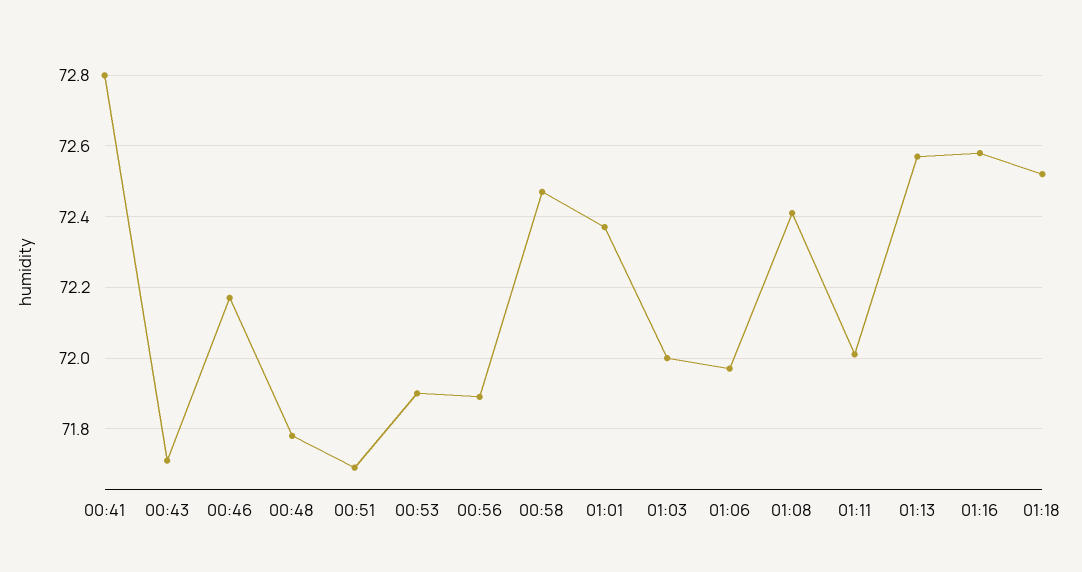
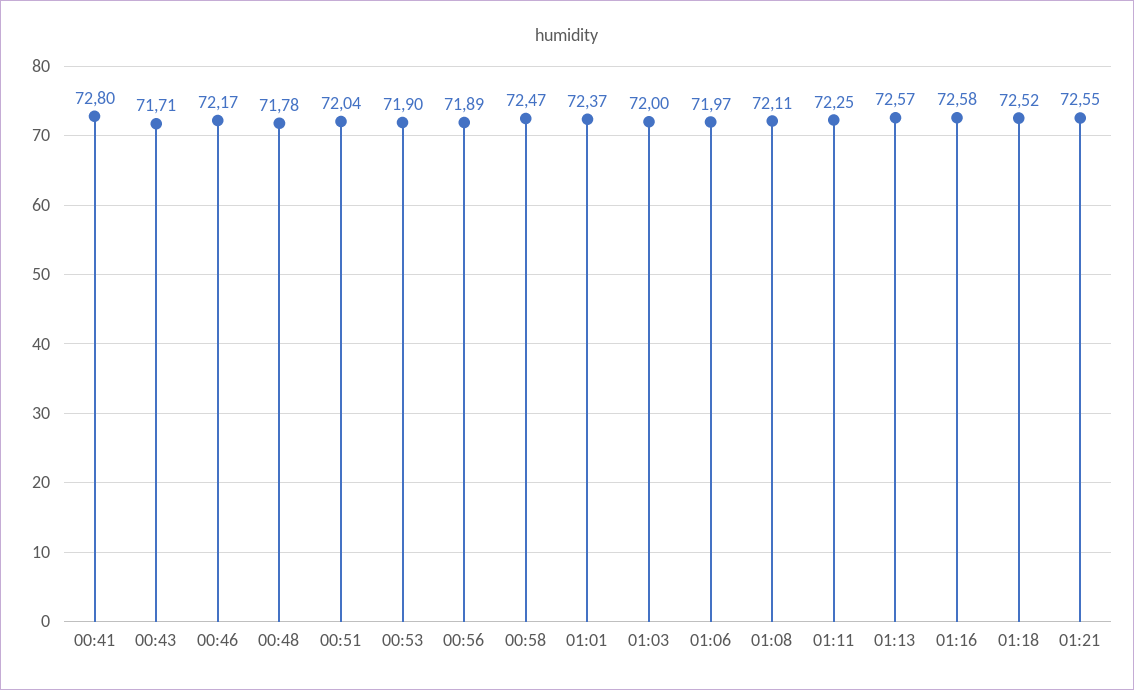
00:51: 71.7 -> 72.04
01:08: 72.4 -> 72.11
01:11: 72 -> 72.25
01:21: none -> 72.55

